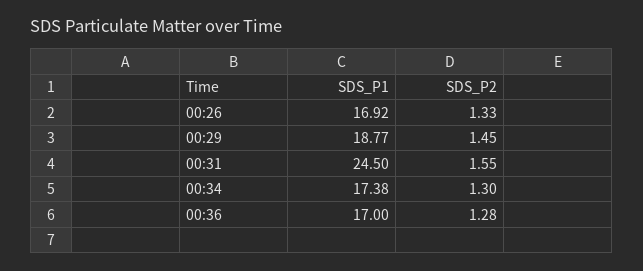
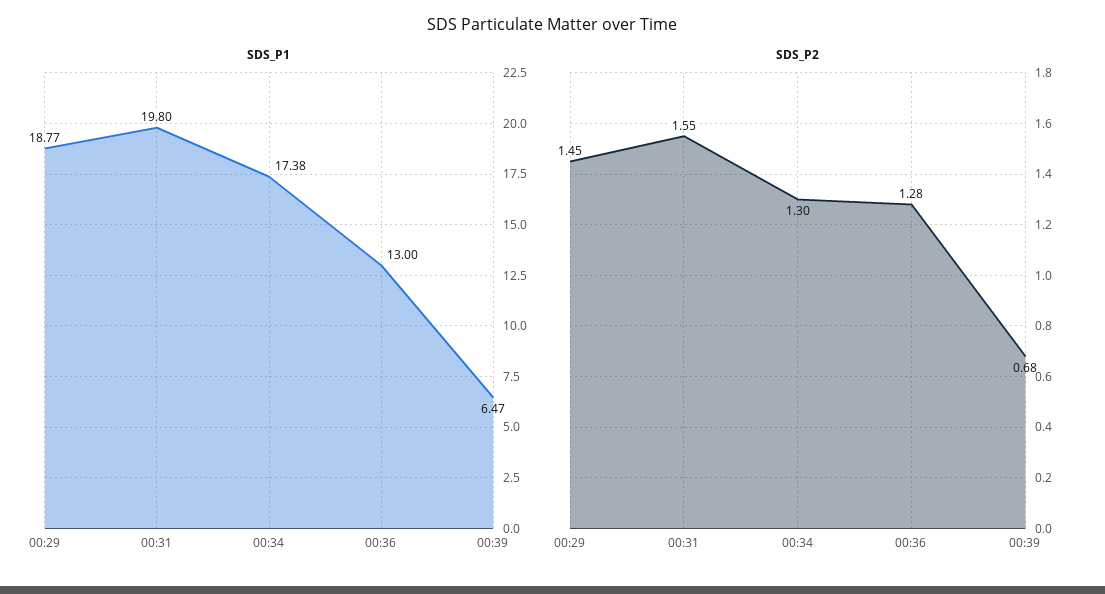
SDS_P1, 00:26: 16.92 -> none
SDS_P2, 00:26: 1.33 -> none
SDS_P1, 00:31: 24.5 -> 19.8
SDS_P1, 00:36: 17 -> 13
SDS_P1, 00:39: none -> 6.47
SDS_P2, 00:39: none -> 0.68

